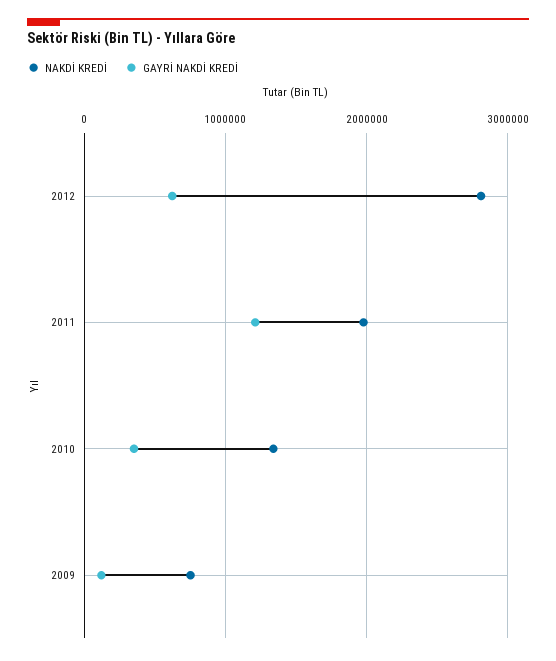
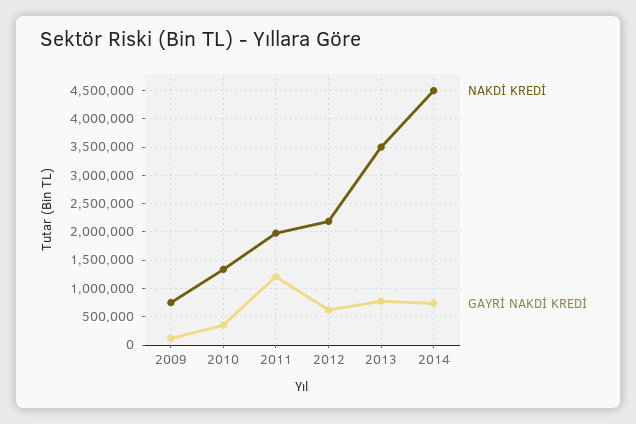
NAKDİ KREDİ, 2012: 2800000 -> 2250000
NAKDİ KREDİ, 2013: none -> 3500000
GAYRİ NAKDİ KREDİ, 2013: none -> 750000
NAKDİ KREDİ, 2014: none -> 4500000
GAYRİ NAKDİ KREDİ, 2014: none -> 750000

